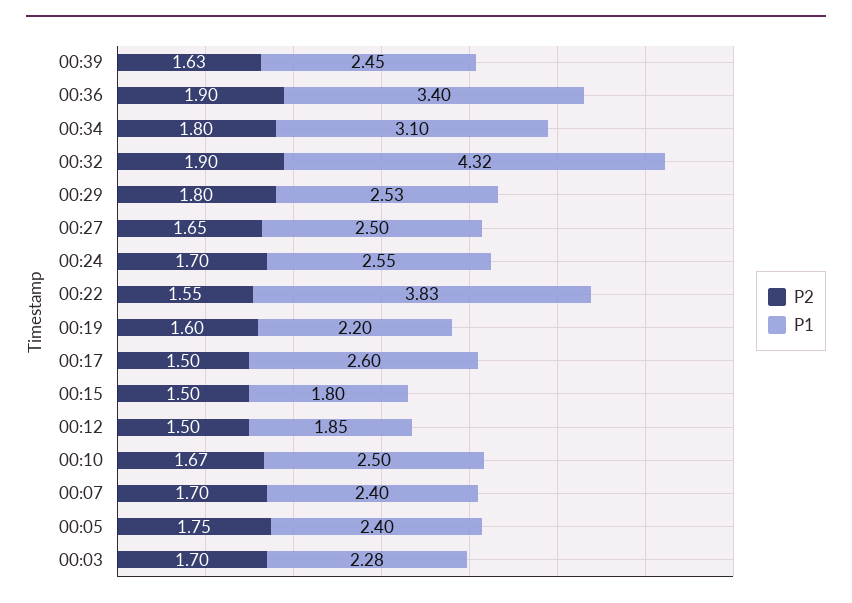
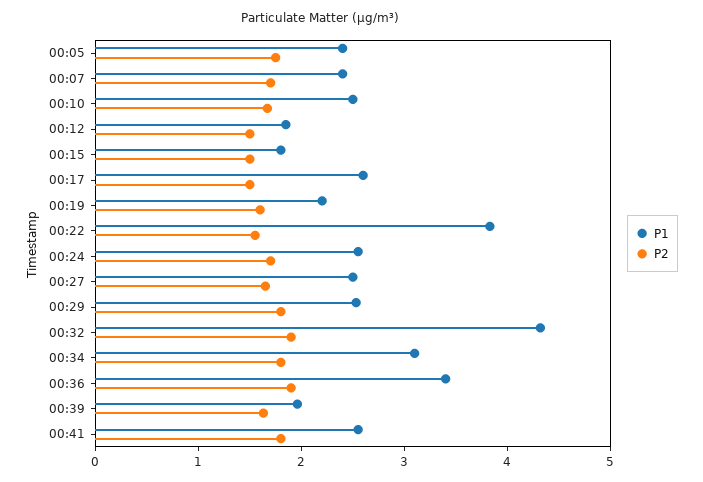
P1, 00:39: 2.45 -> 2
P2, 00:03: 1.7 -> none
P1, 00:03: 2.28 -> none
P1, 00:41: none -> 2.6
P2, 00:41: none -> 1.8

